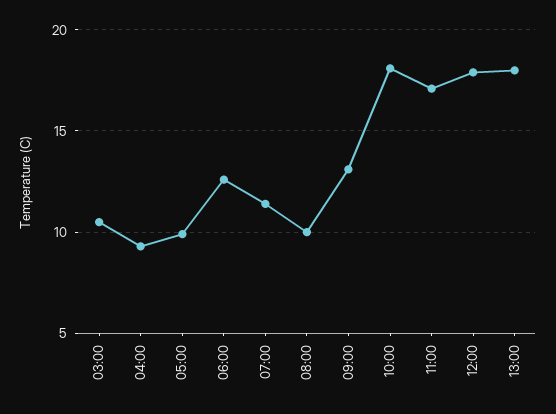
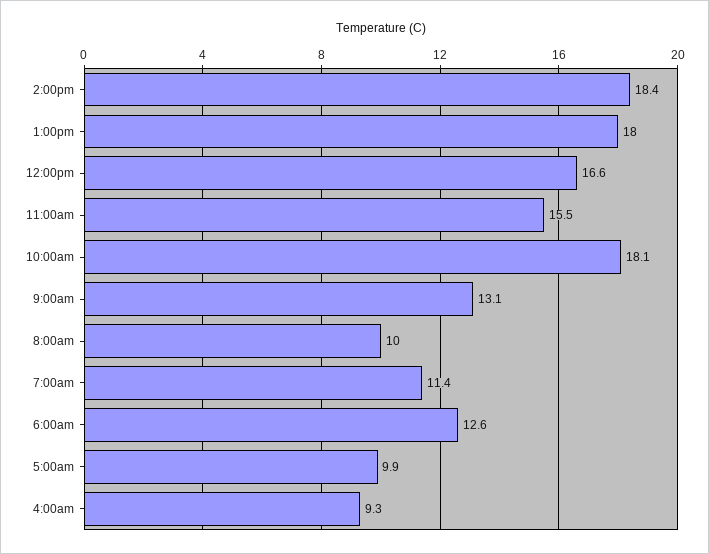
03:00: 10.5 -> none
11:00: 17 -> 15.5
12:00: 18 -> 16.6
2:00pm: none -> 18.4

